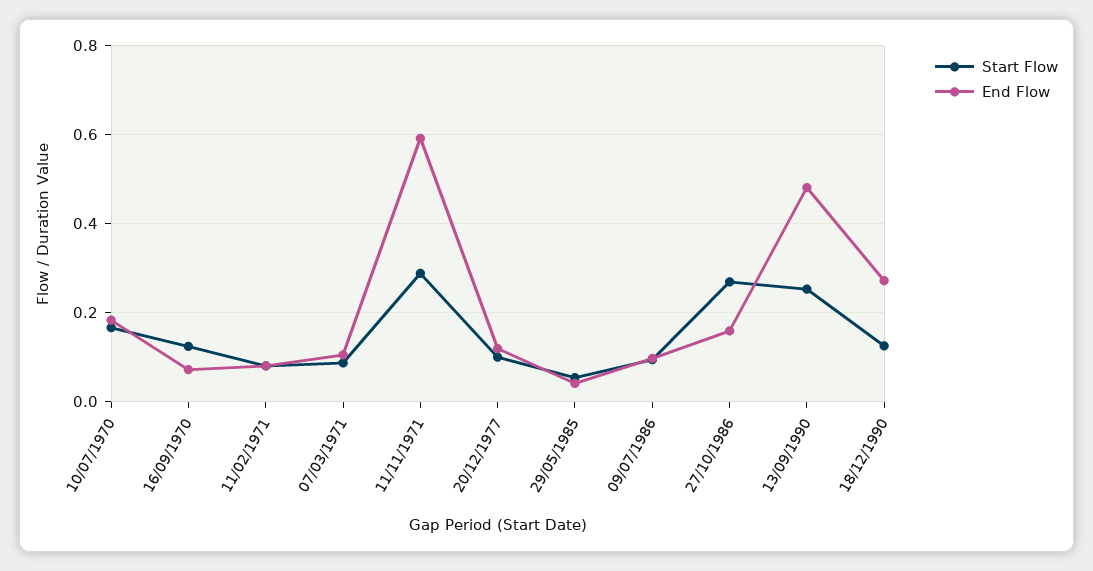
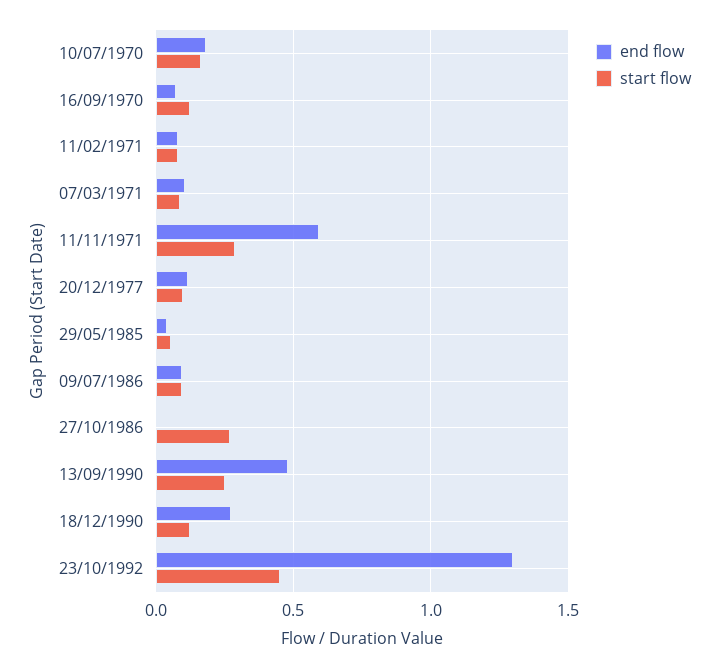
End Flow, 27/10/1986: 0.16 -> 0
End Flow, 23/10/1992: none -> 1.3
Start Flow, 23/10/1992: none -> 0.45

